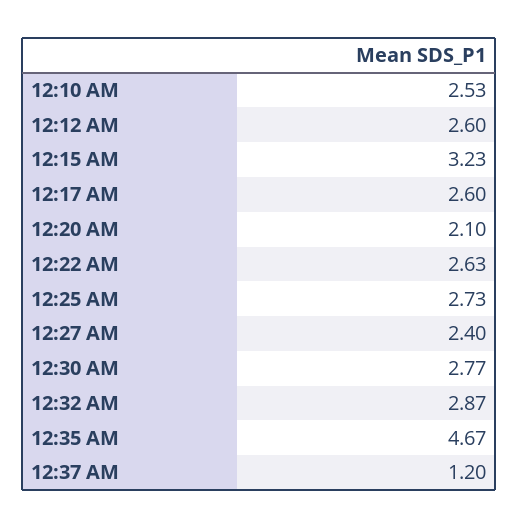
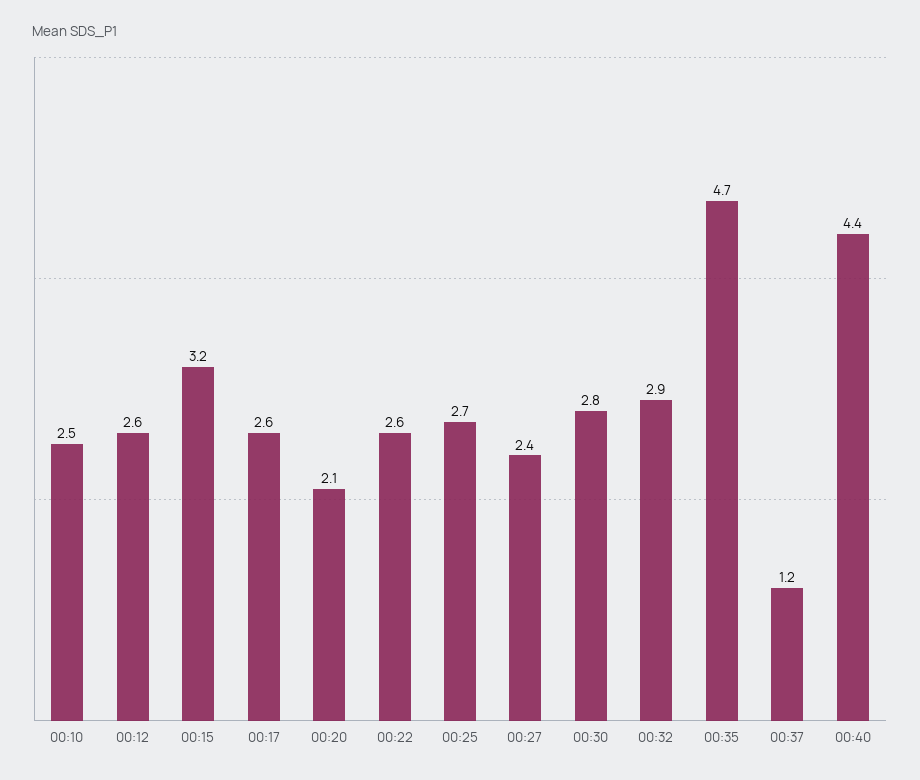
00:40: none -> 4.4

